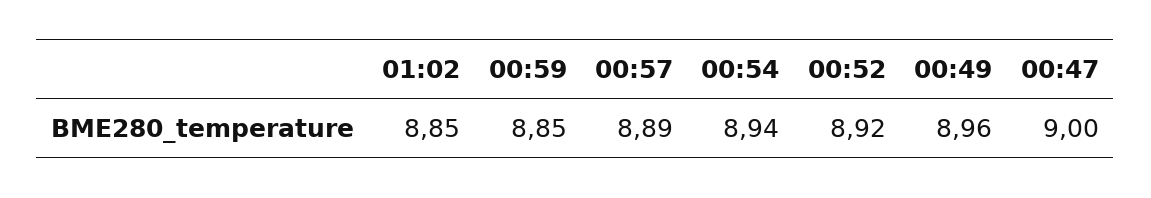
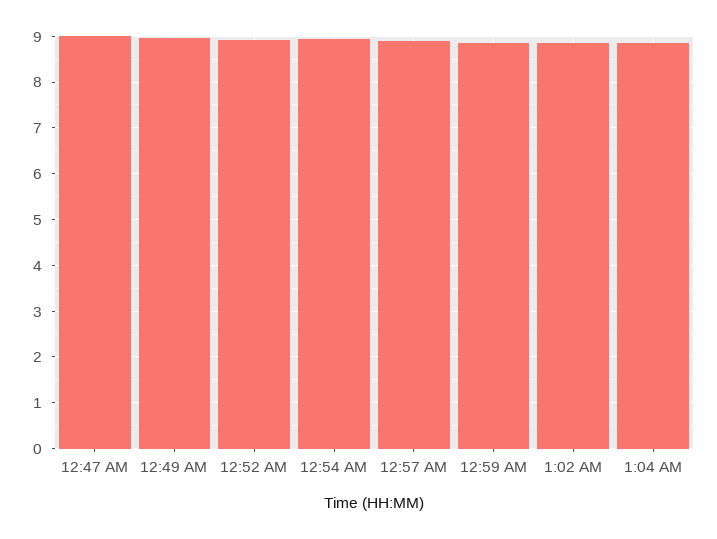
1:04 AM: none -> 8.8

